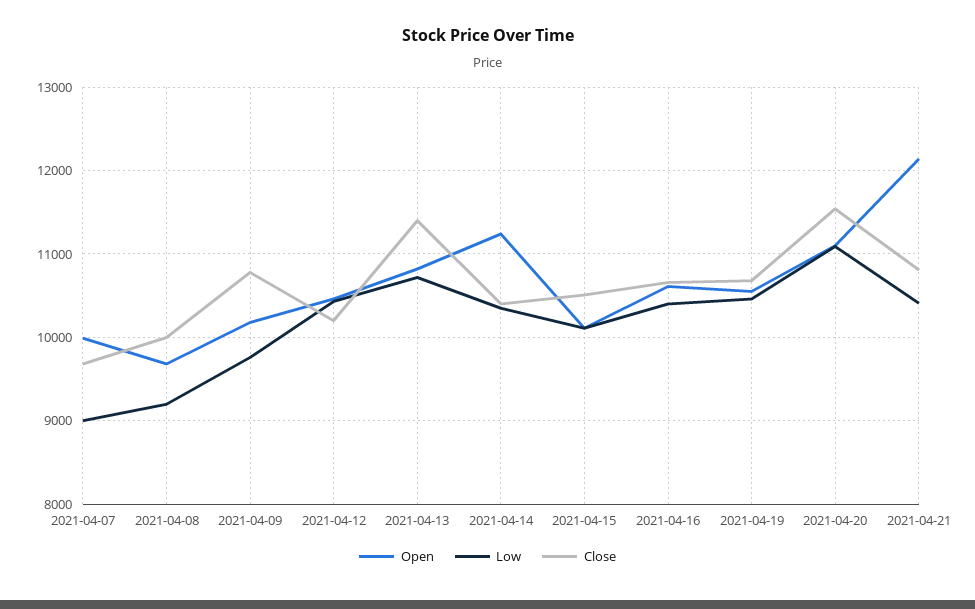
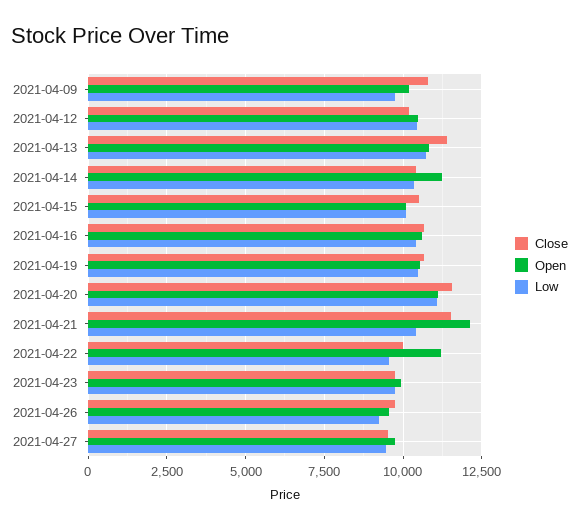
Open, 2021-04-07: 10000 -> none
Low, 2021-04-07: 9000 -> none
Close, 2021-04-07: 9700 -> none
Open, 2021-04-08: 9700 -> none
Low, 2021-04-08: 9200 -> none
Close, 2021-04-08: 10000 -> none
Close, 2021-04-21: 10800 -> 11500
Close, 2021-04-22: none -> 10000
Open, 2021-04-22: none -> 11250
Low, 2021-04-22: none -> 9500
Close, 2021-04-23: none -> 9750
Open, 2021-04-23: none -> 10000
Low, 2021-04-23: none -> 9750
Close, 2021-04-26: none -> 9750
Open, 2021-04-26: none -> 9500
Low, 2021-04-26: none -> 9250
Close, 2021-04-27: none -> 9500
Open, 2021-04-27: none -> 9750
Low, 2021-04-27: none -> 9500

